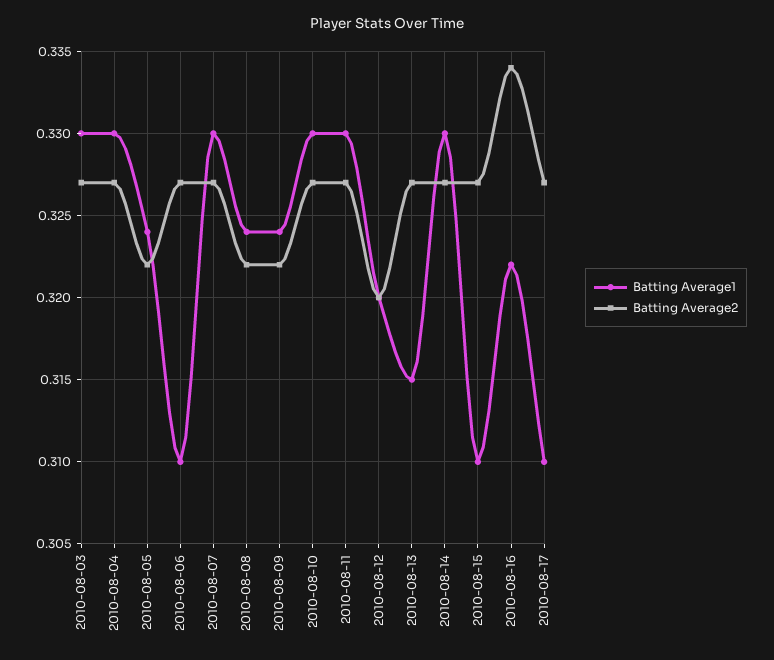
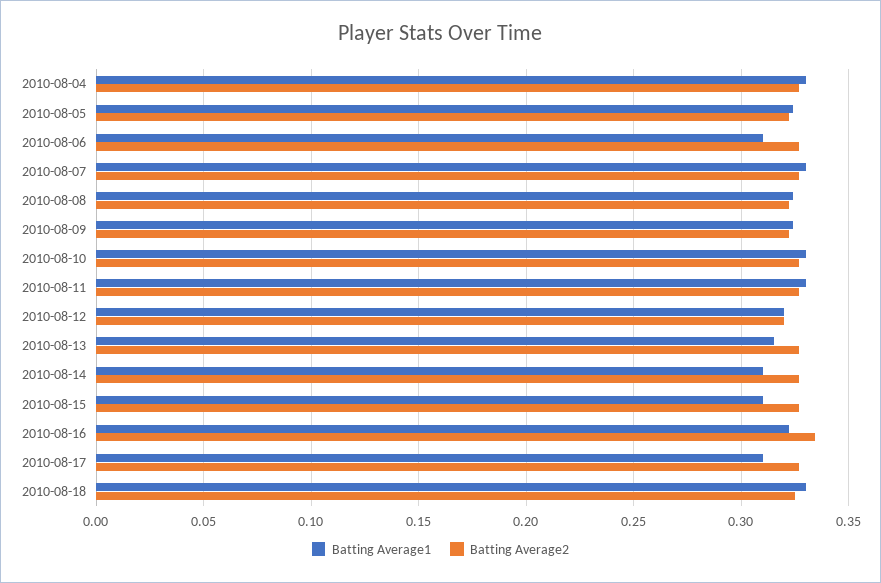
Batting Average1, 2010-08-03: 0.33 -> none
Batting Average2, 2010-08-03: 0.327 -> none
Batting Average1, 2010-08-14: 0.33 -> 0.31
Batting Average1, 2010-08-18: none -> 0.33
Batting Average2, 2010-08-18: none -> 0.325

